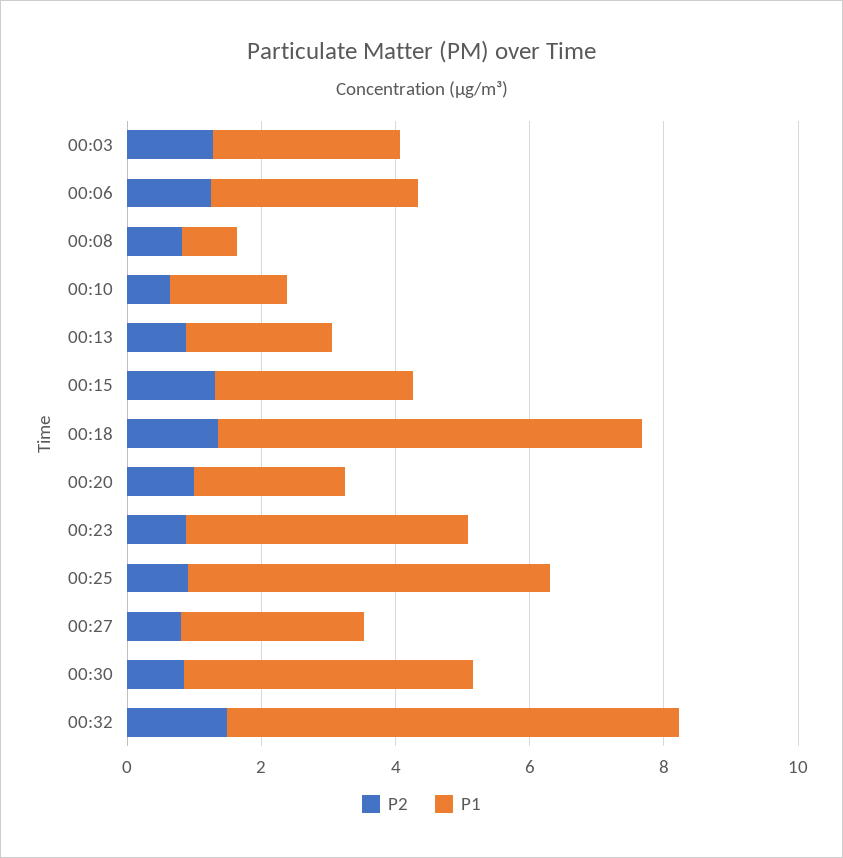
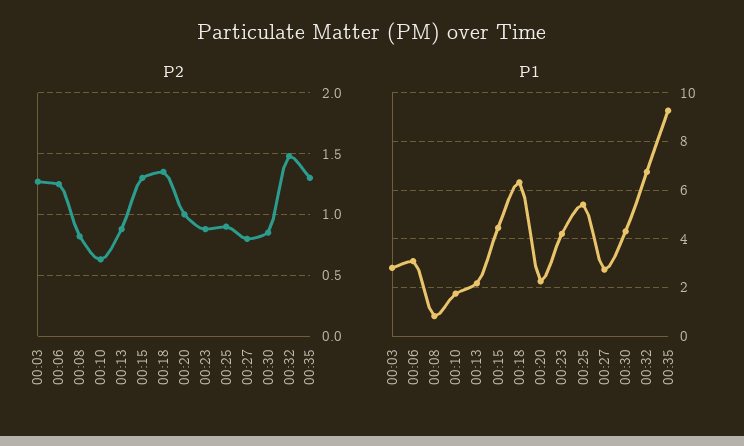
P1, 00:15: 3 -> 4.5
P2, 00:35: none -> 1.3
P1, 00:35: none -> 9.25

